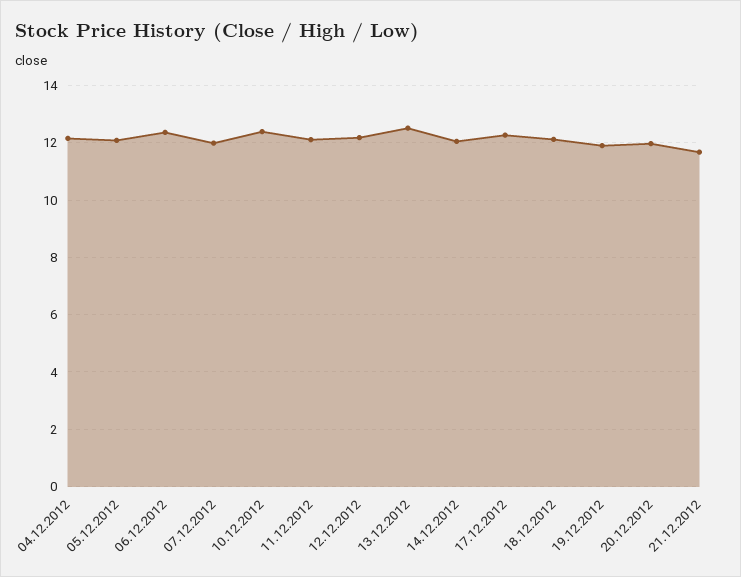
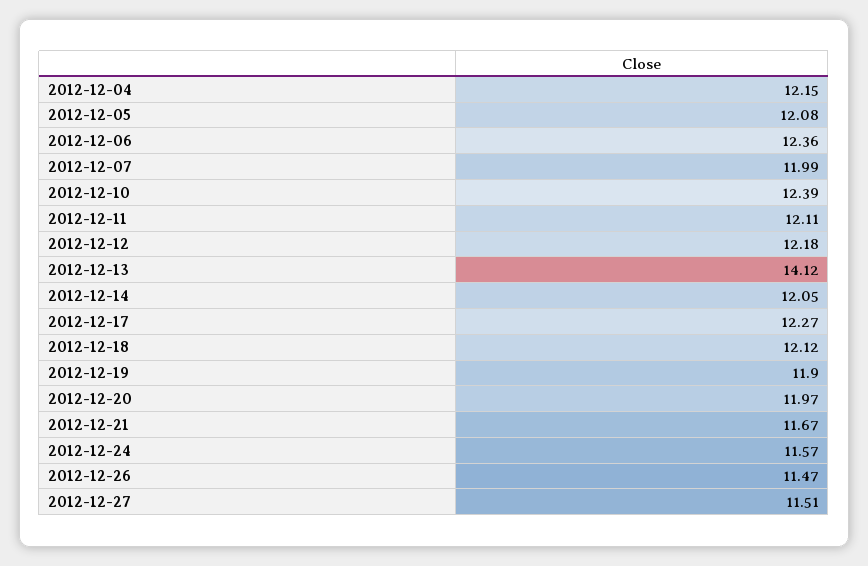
13.12.2012: 12.5 -> 14.12
2012-12-24: none -> 11.57
2012-12-26: none -> 11.47
2012-12-27: none -> 11.51

